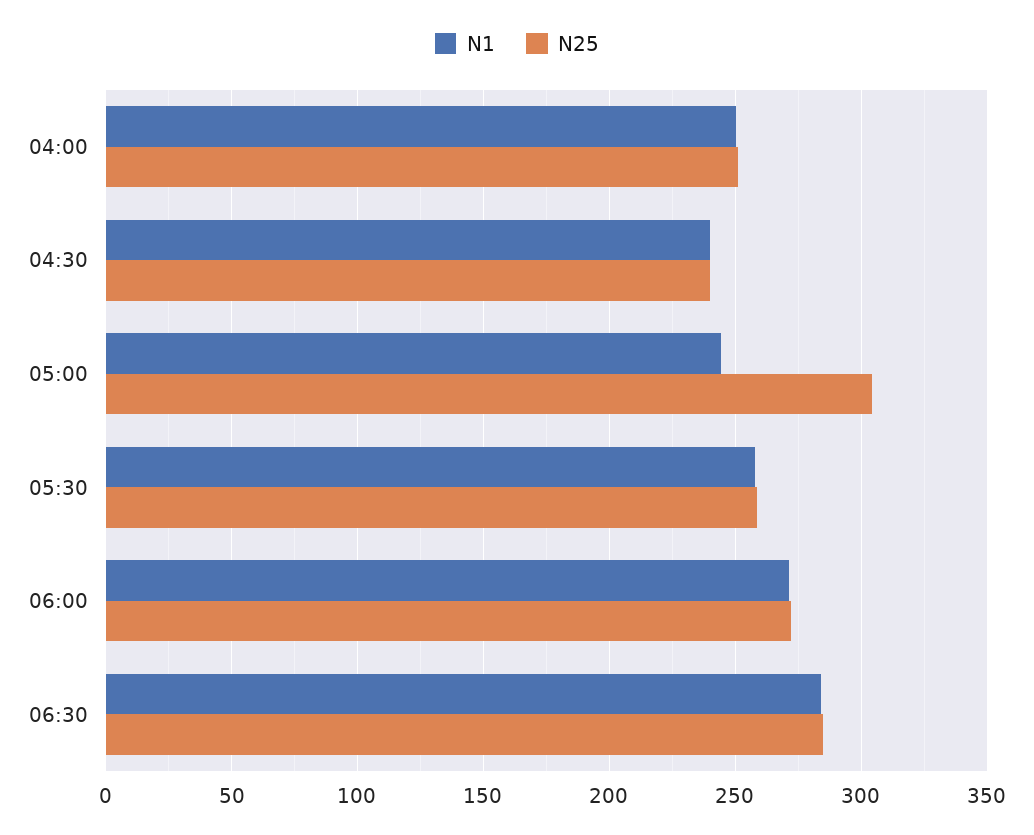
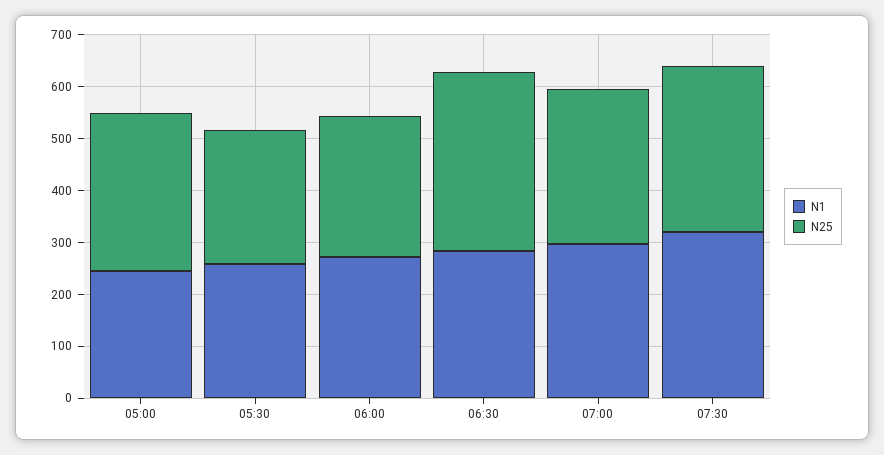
N1, 04:00: 250 -> none
N25, 04:00: 250 -> none
N1, 04:30: 240 -> none
N25, 04:30: 240 -> none
N25, 06:30: 285 -> 340
N1, 07:00: none -> 300
N25, 07:00: none -> 300
N1, 07:30: none -> 320
N25, 07:30: none -> 320

